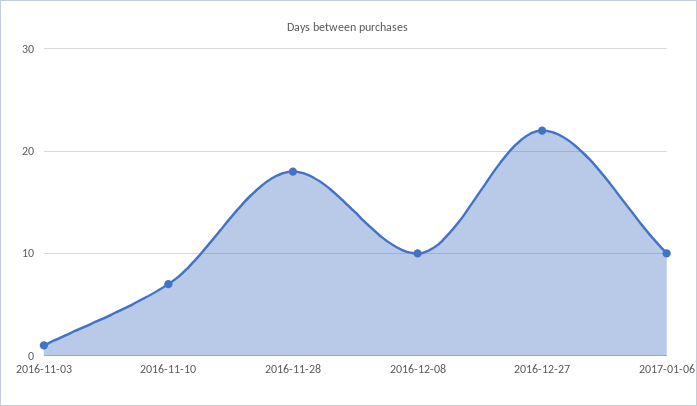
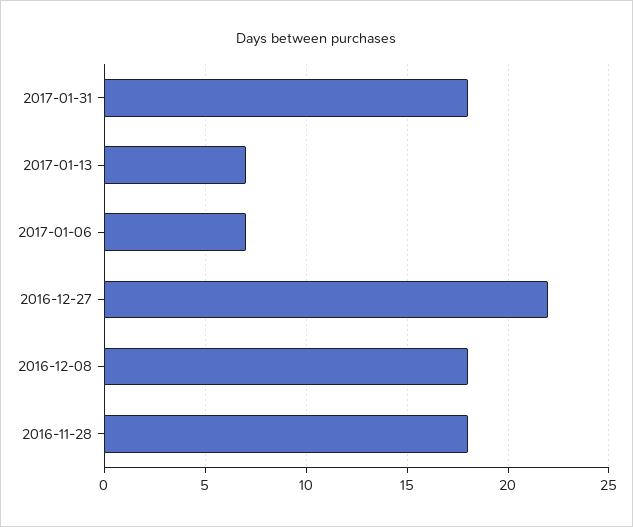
2016-11-03: 1 -> none
2016-11-10: 7 -> none
2016-12-08: 10 -> 18
2017-01-06: 10 -> 7
2017-01-31: none -> 18
2017-01-13: none -> 7

